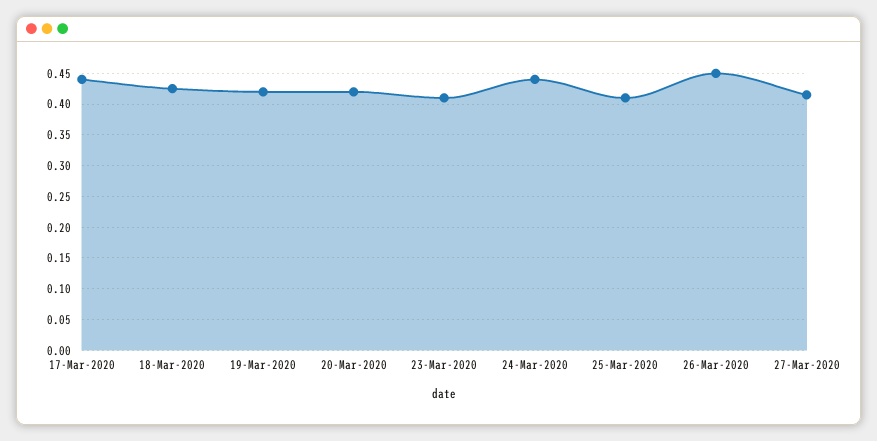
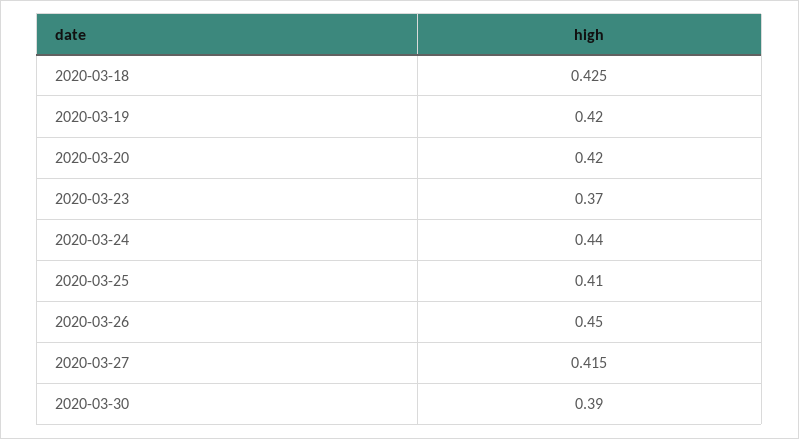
17-Mar-2020: 0.44 -> none
23-Mar-2020: 0.41 -> 0.37
2020-03-30: none -> 0.39

